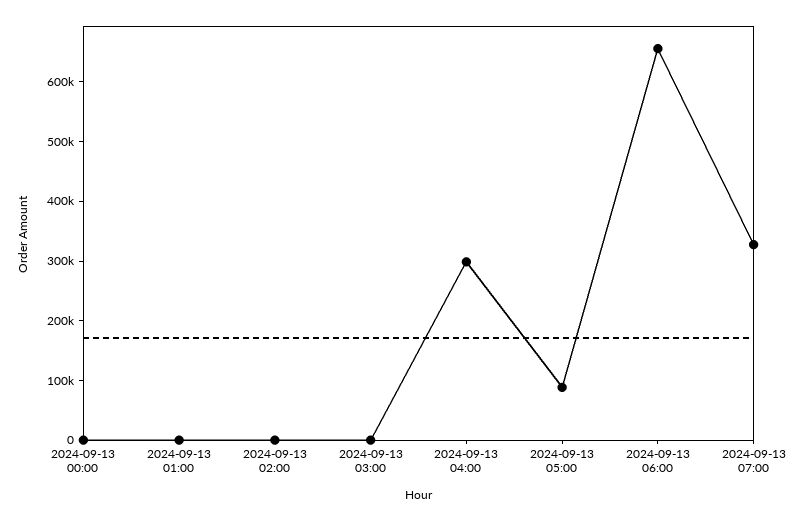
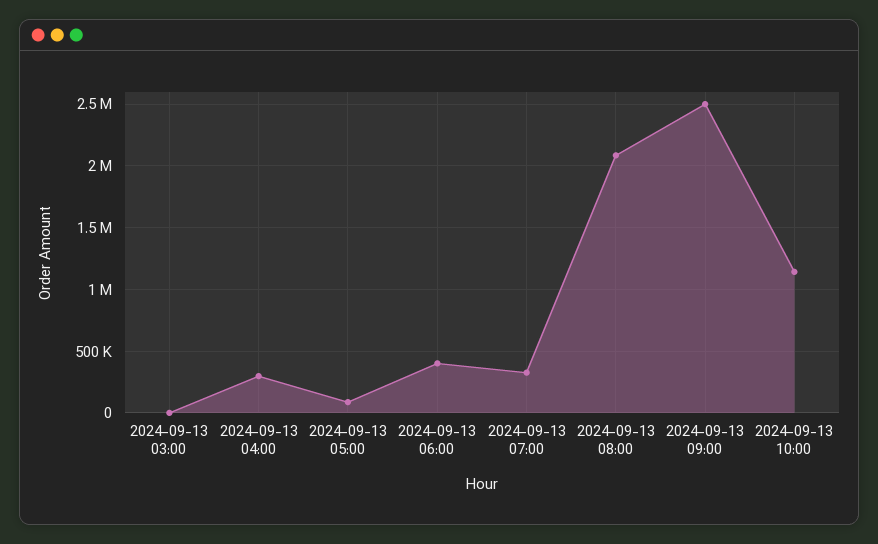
2024-09-13 00:00: 0 -> none
2024-09-13 01:00: 0 -> none
2024-09-13 02:00: 0 -> none
2024-09-13 06:00: 660000 -> 400000
2024-09-13 08:00: none -> 2100000
2024-09-13 09:00: none -> 2500000
2024-09-13 10:00: none -> 1150000

